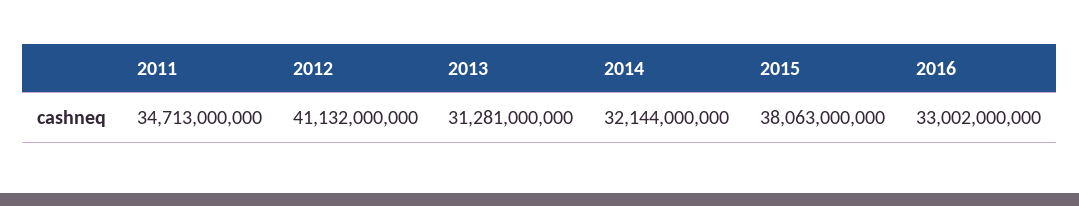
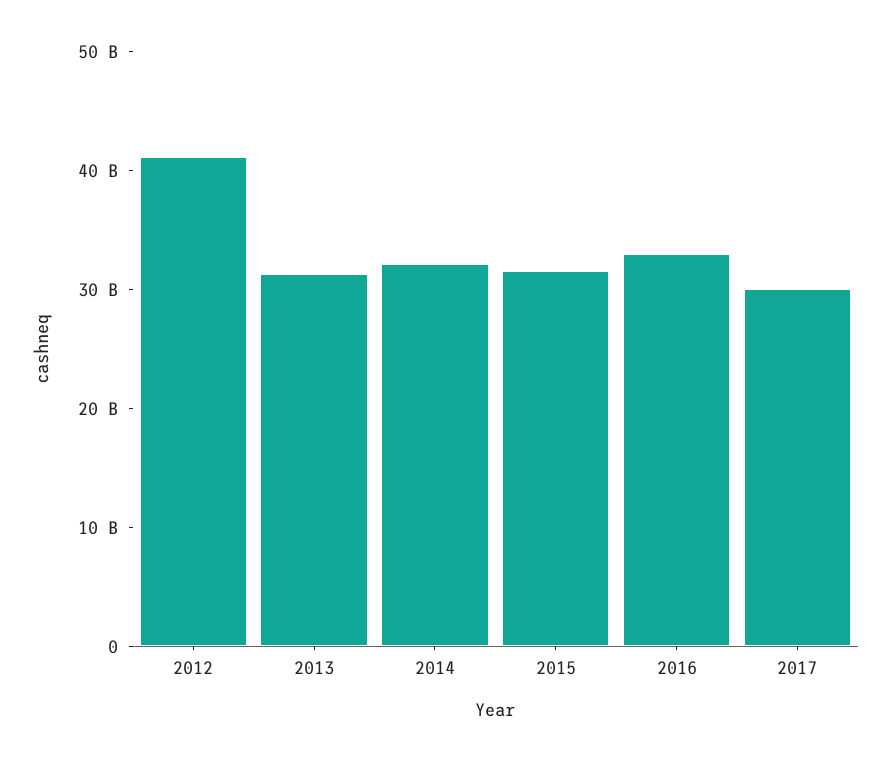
2011: 34713000000 -> none
2015: 38063000000 -> 32000000000
2017: none -> 30000000000

